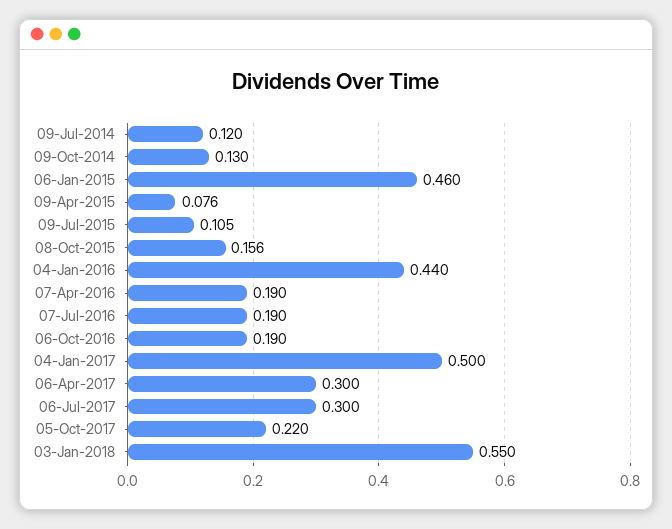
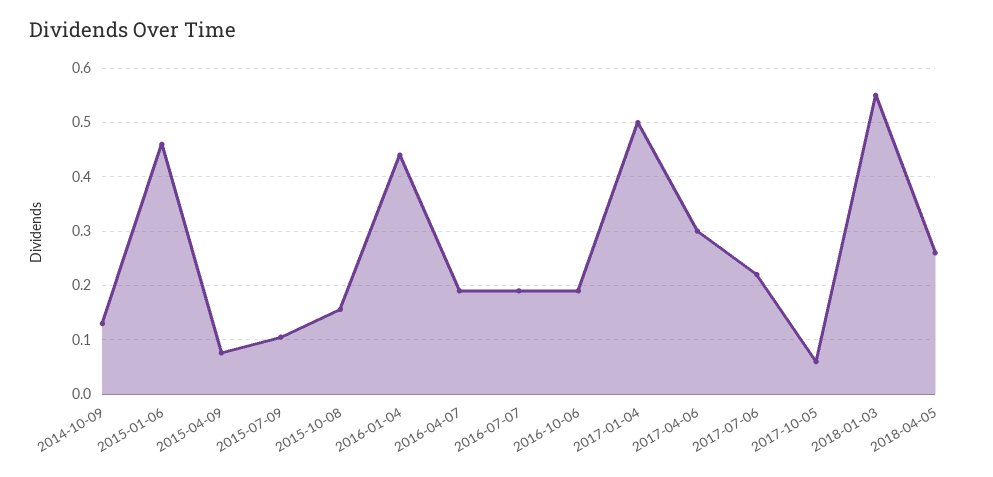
09-Jul-2014: 0.12 -> none
06-Jul-2017: 0.3 -> 0.22
05-Oct-2017: 0.22 -> 0.06
2018-04-05: none -> 0.26

